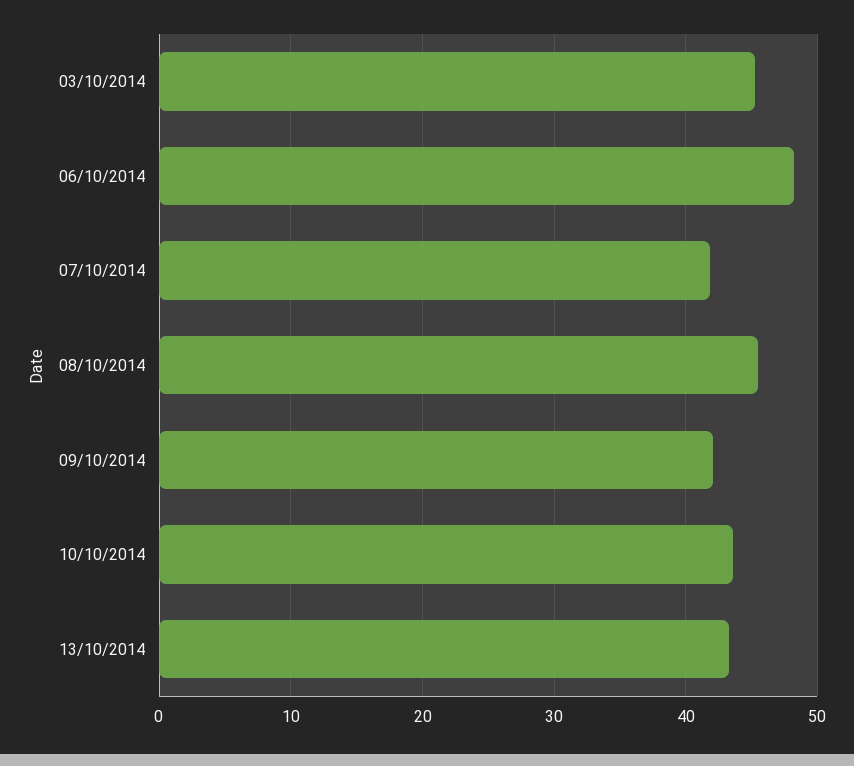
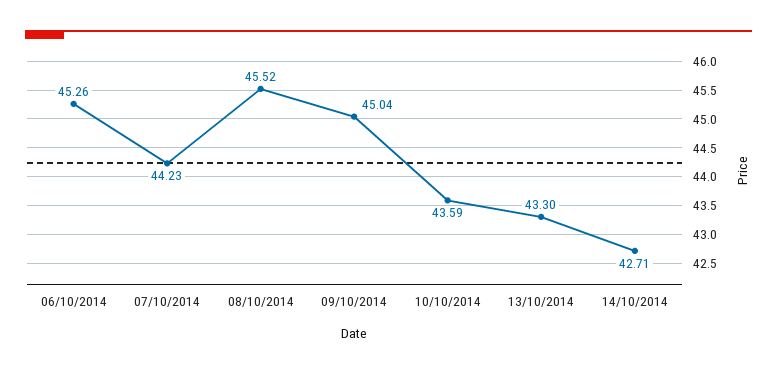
03/10/2014: 45 -> none
06/10/2014: 48 -> 45.26
07/10/2014: 42 -> 44.23
09/10/2014: 42 -> 45.04
14/10/2014: none -> 42.71

